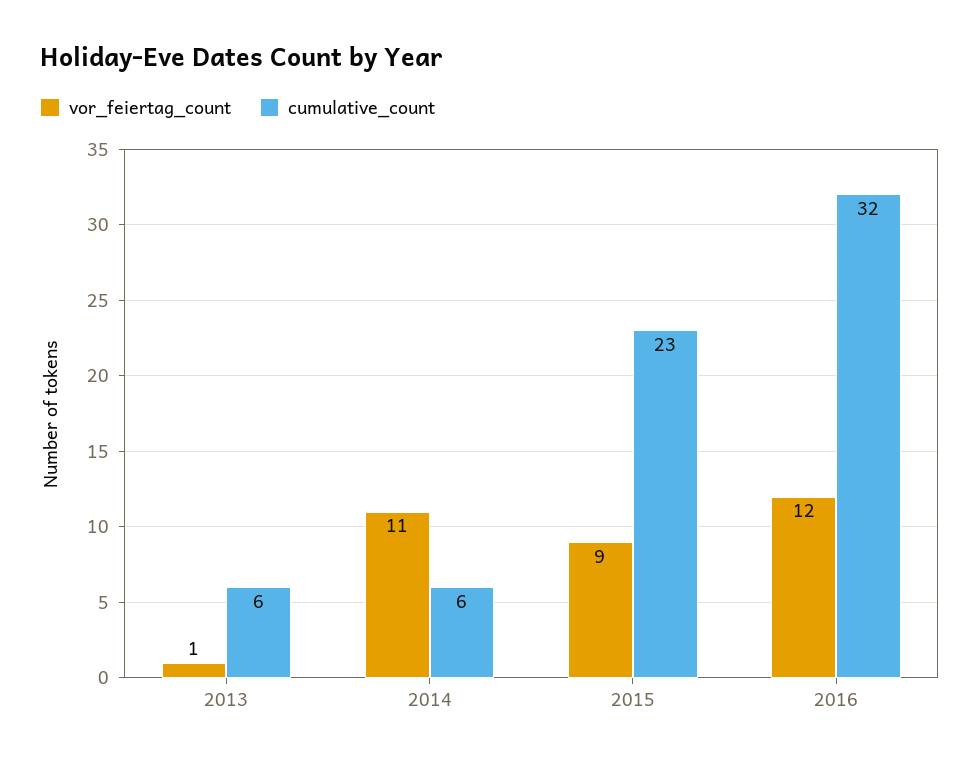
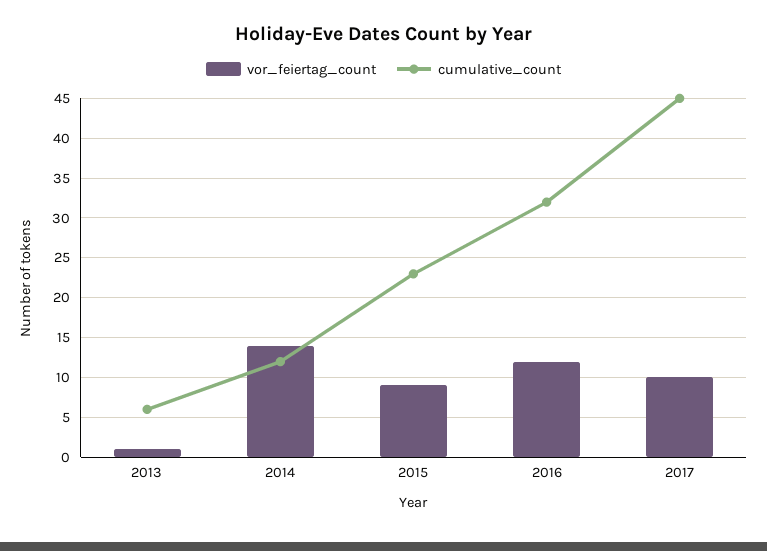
vor_feiertag_count, 2014: 11 -> 14
cumulative_count, 2014: 6 -> 12
vor_feiertag_count, 2017: none -> 10
cumulative_count, 2017: none -> 45

